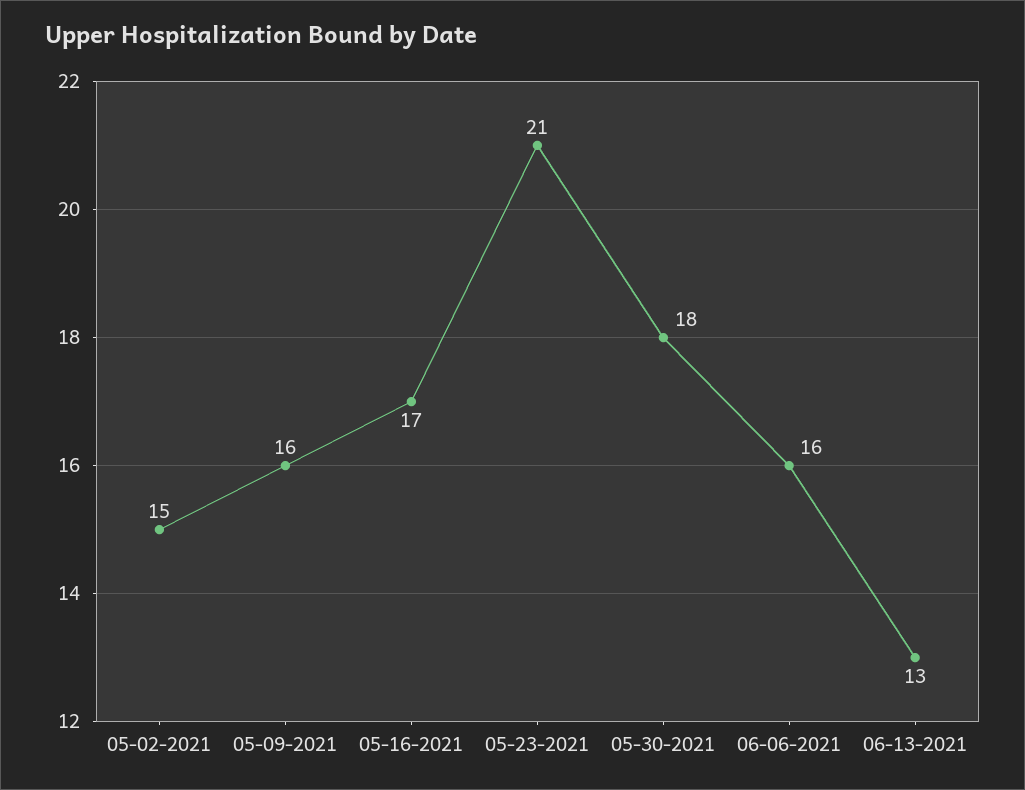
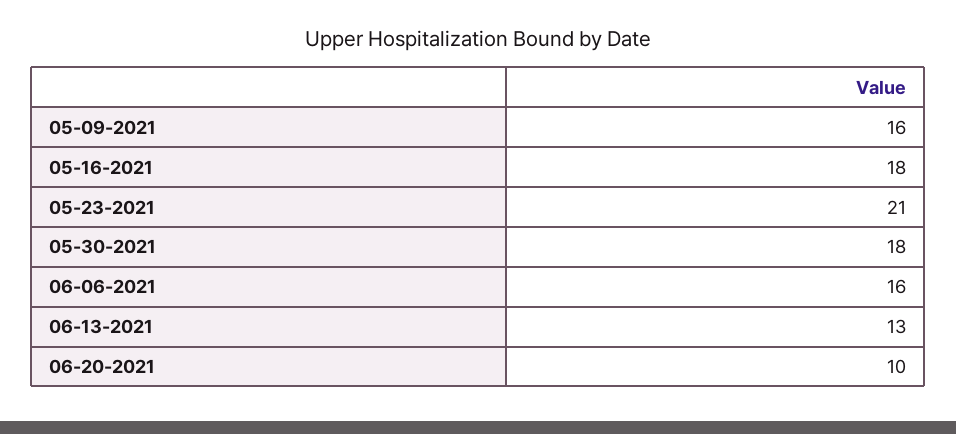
05-02-2021: 15 -> none
05-16-2021: 17 -> 18
06-20-2021: none -> 10

